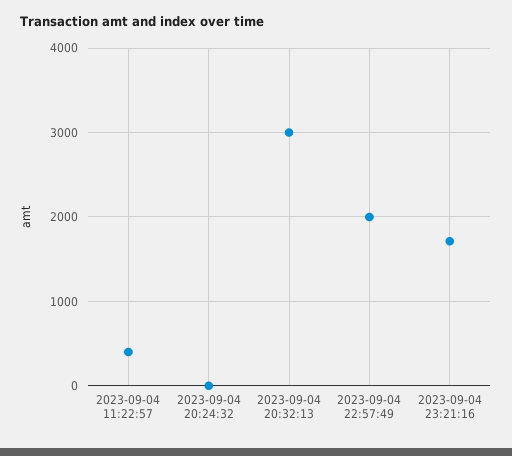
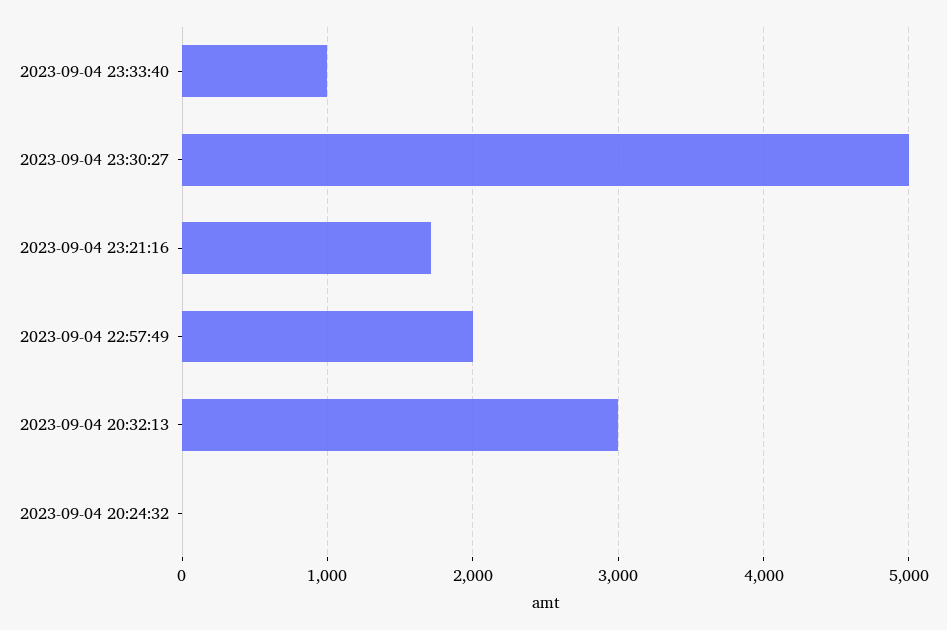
2023-09-04 11:22:57: 400 -> none
2023-09-04 23:33:40: none -> 1000
2023-09-04 23:30:27: none -> 5000

